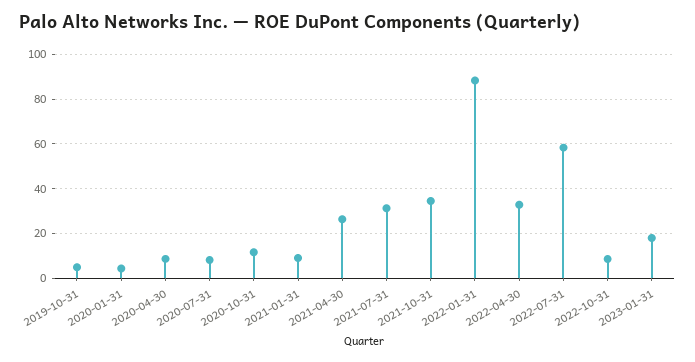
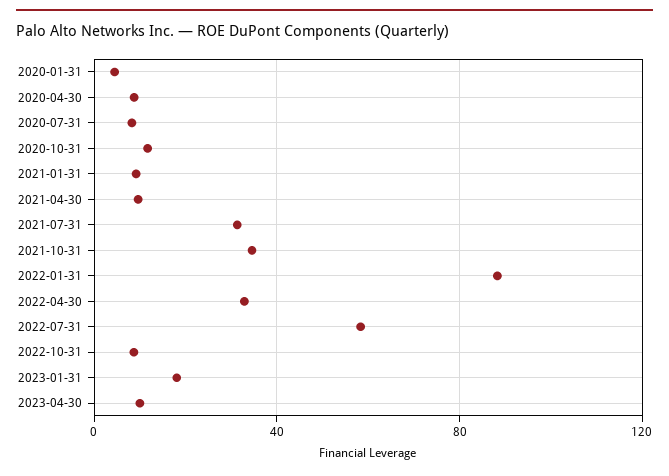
2019-10-31: 5 -> none
2021-04-30: 25 -> 10
2023-04-30: none -> 10

